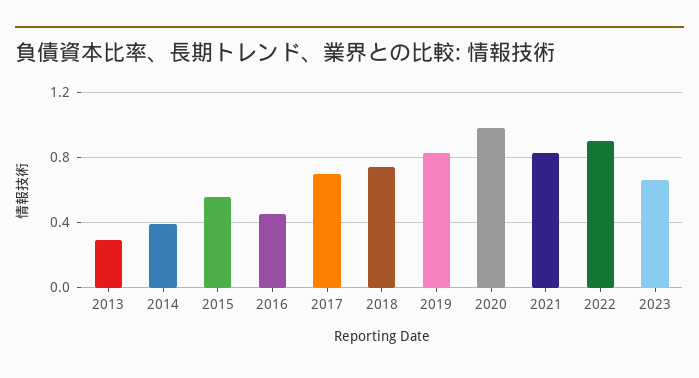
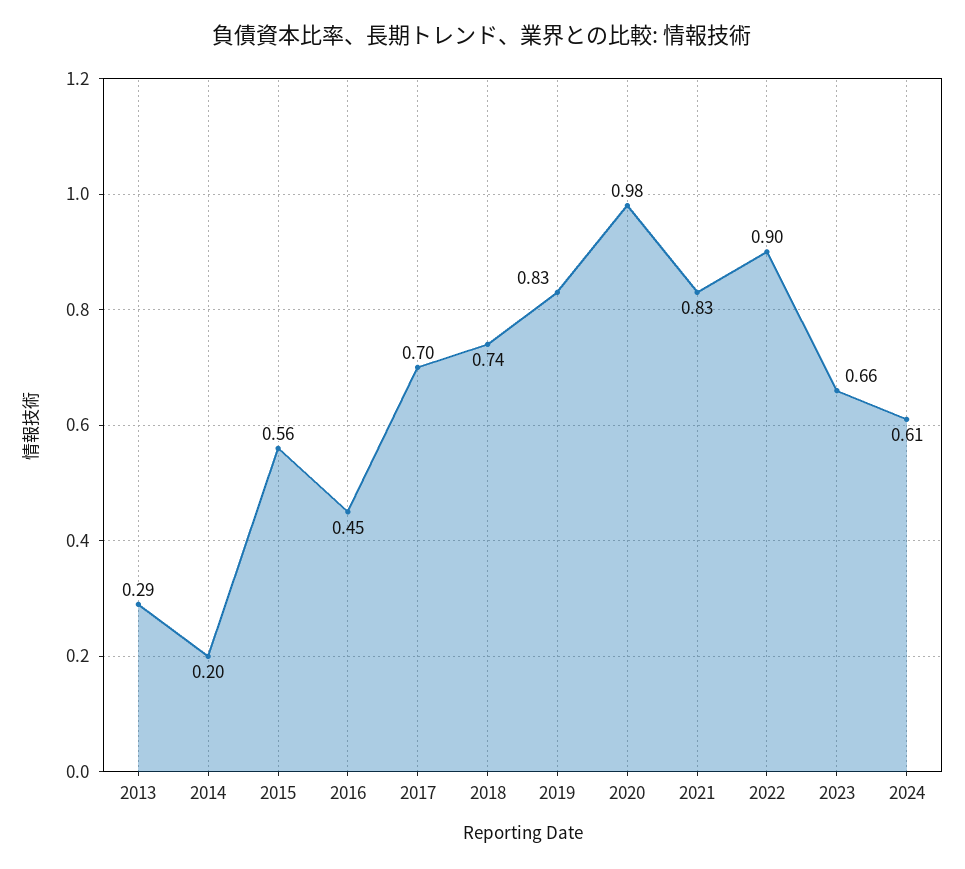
2014: 0.4 -> 0.2
2024: none -> 0.61

